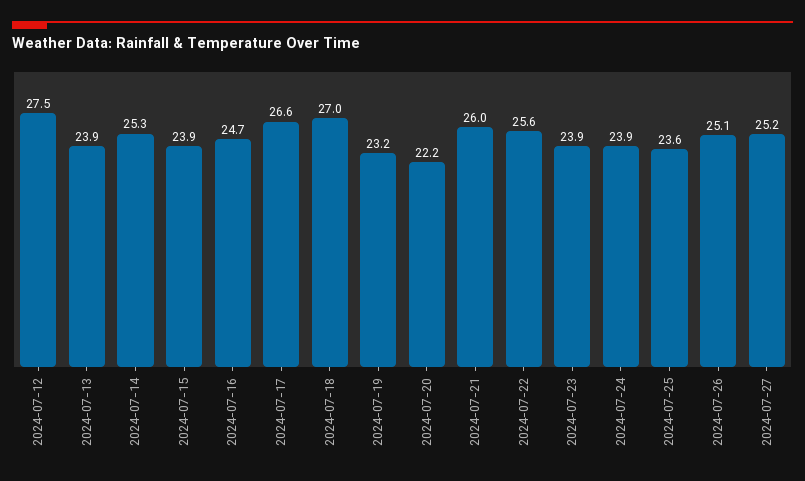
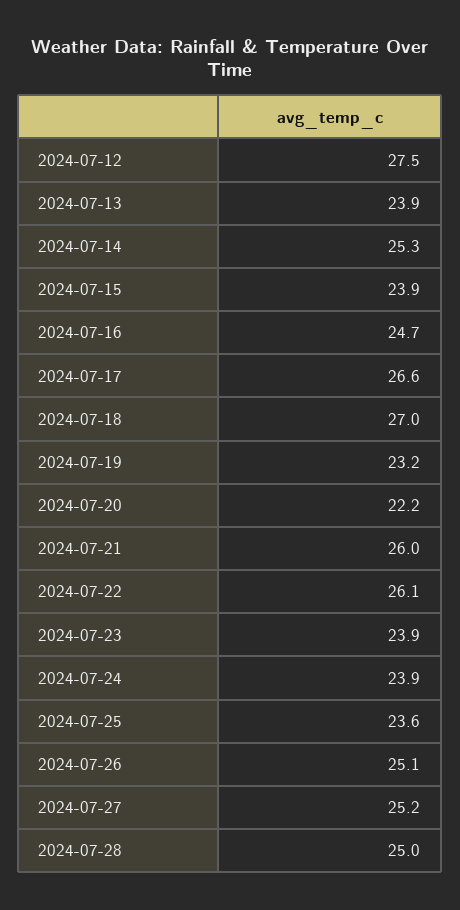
2024-07-22: 25.6 -> 26.1
2024-07-28: none -> 25

